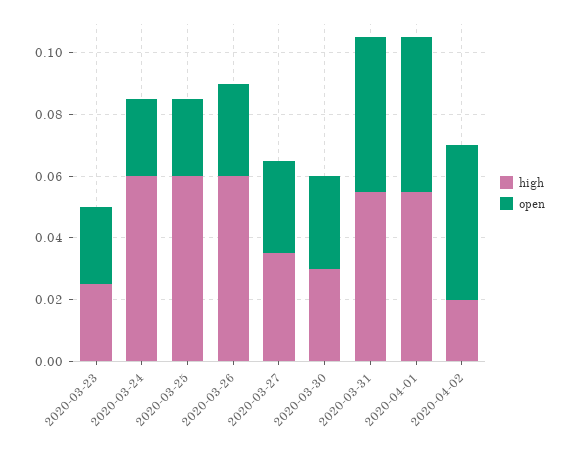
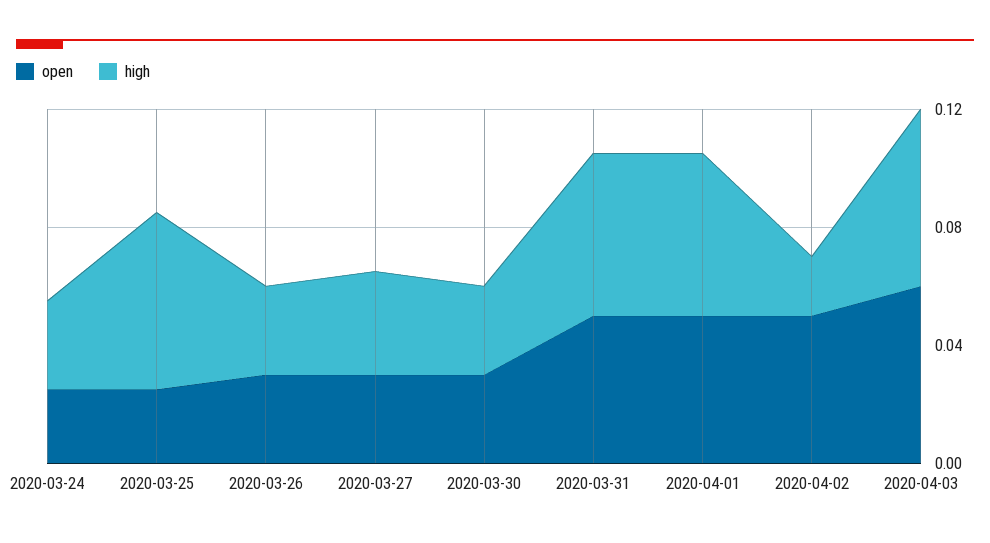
high, 2020-03-23: 0.025 -> none
open, 2020-03-23: 0.025 -> none
high, 2020-03-24: 0.06 -> 0.03
high, 2020-03-26: 0.06 -> 0.03
open, 2020-04-03: none -> 0.06
high, 2020-04-03: none -> 0.06

